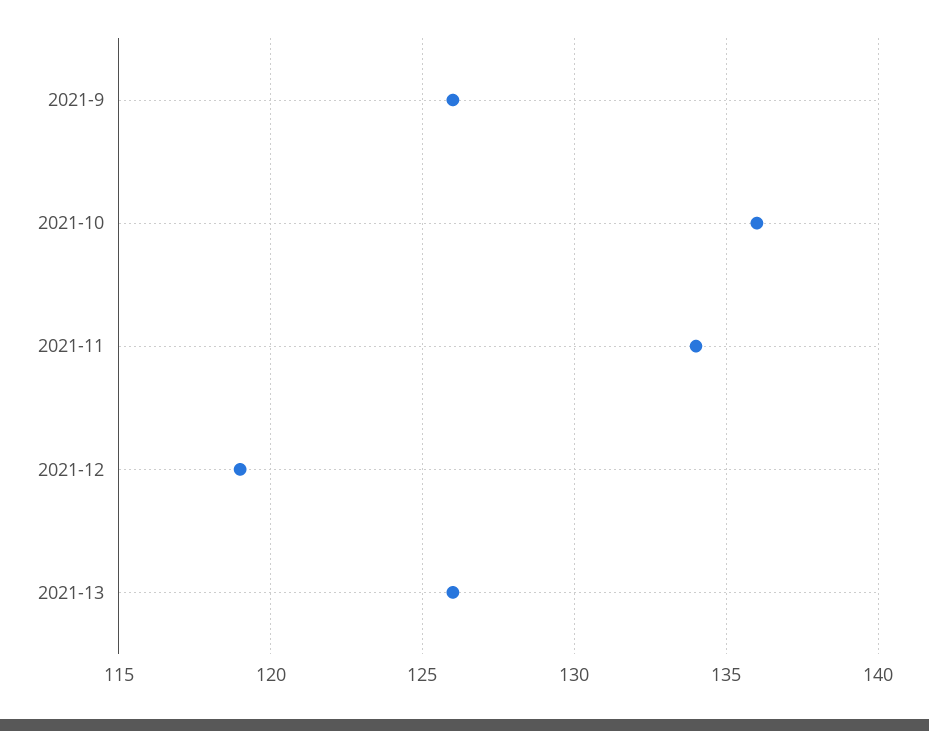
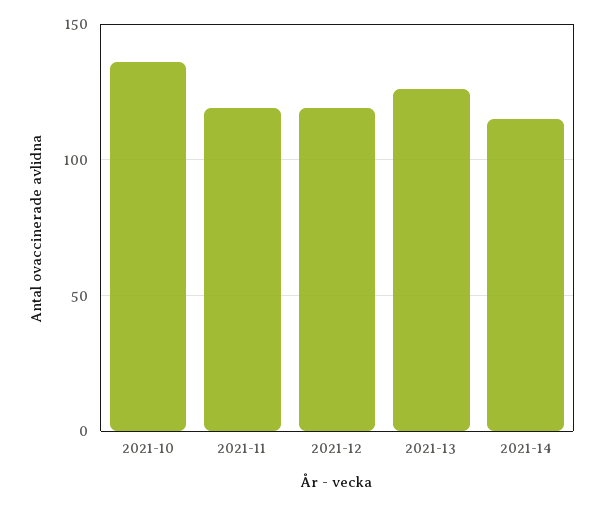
2021-9: 126 -> none
2021-11: 134 -> 120
2021-14: none -> 115

